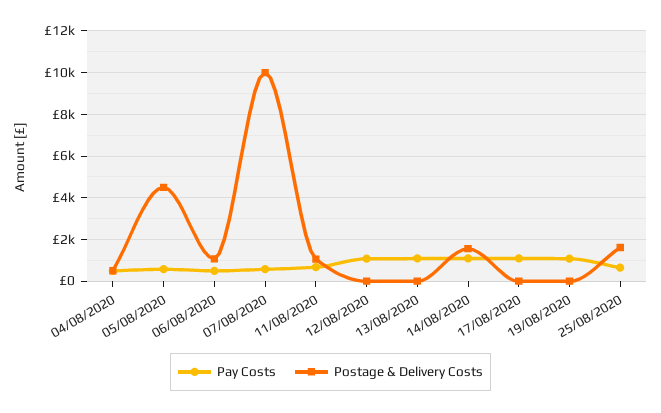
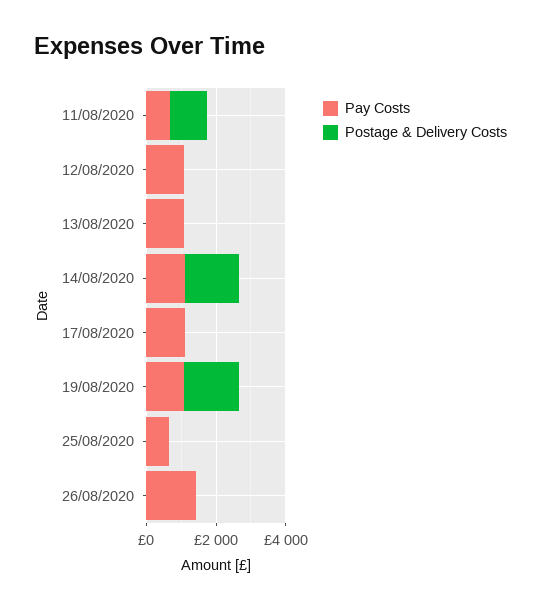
Pay Costs, 04/08/2020: 500 -> none
Postage & Delivery Costs, 04/08/2020: 500 -> none
Pay Costs, 05/08/2020: 500 -> none
Postage & Delivery Costs, 05/08/2020: 4500 -> none
Pay Costs, 06/08/2020: 500 -> none
Postage & Delivery Costs, 06/08/2020: 1000 -> none
Pay Costs, 07/08/2020: 500 -> none
Postage & Delivery Costs, 07/08/2020: 10000 -> none
Postage & Delivery Costs, 19/08/2020: 0 -> 1500
Postage & Delivery Costs, 25/08/2020: 1500 -> 0
Pay Costs, 26/08/2020: none -> 1500
Postage & Delivery Costs, 26/08/2020: none -> 0

